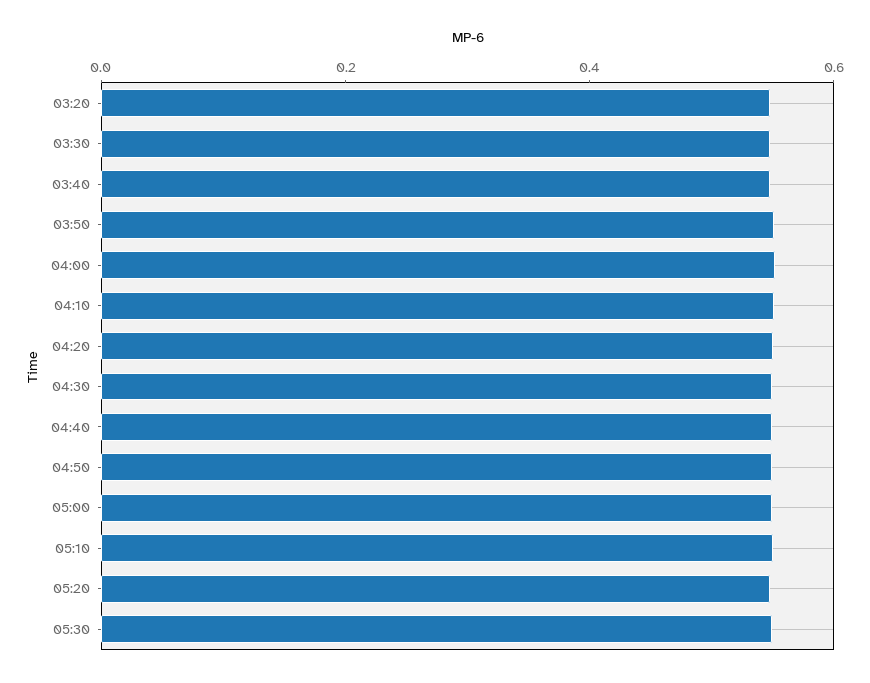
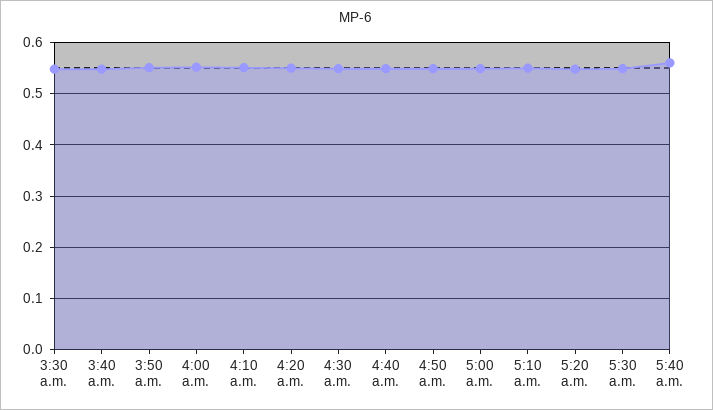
03:20: 0.55 -> none
5:40 a.m.: none -> 0.56

